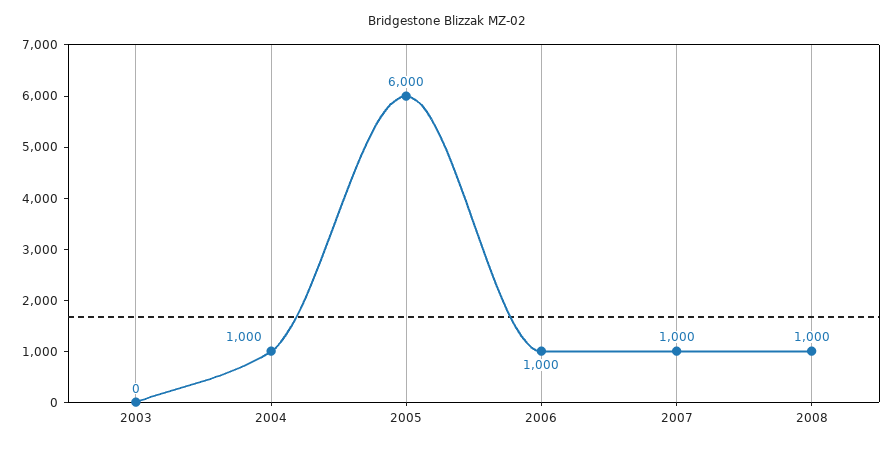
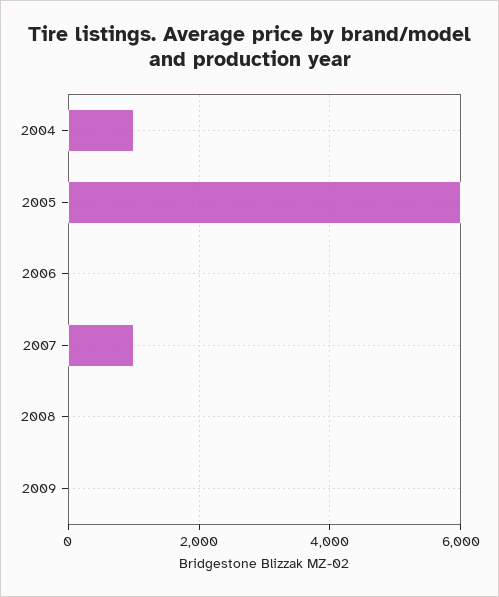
2003: 0 -> none
2006: 1000 -> 0
2008: 1000 -> 0
2009: none -> 0

